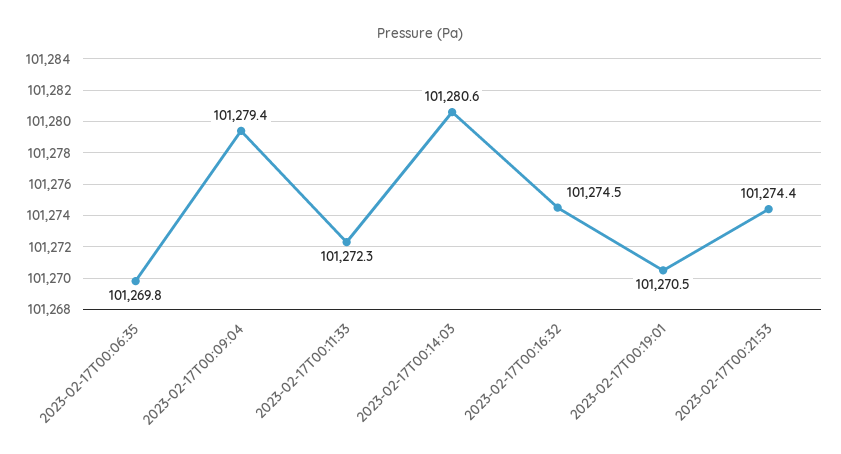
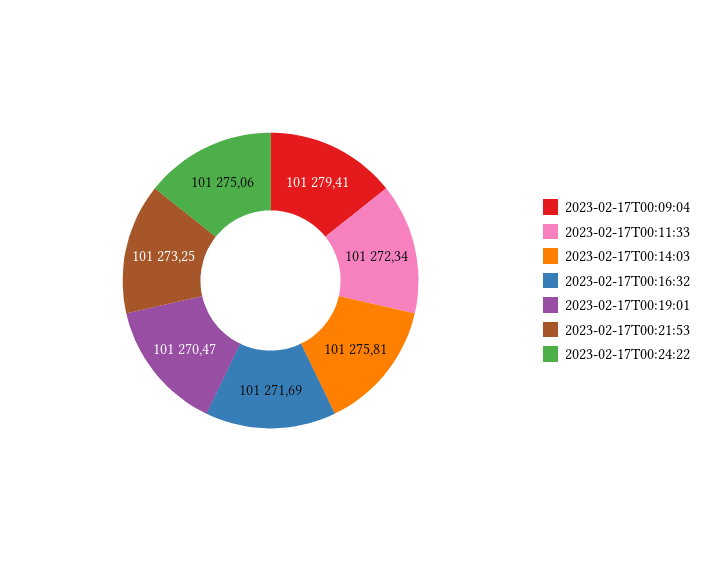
2023-02-17T00:06:35: 101269.8 -> none
2023-02-17T00:14:03: 101280.6 -> 101275.81
2023-02-17T00:16:32: 101274.5 -> 101271.69
2023-02-17T00:21:53: 101274.4 -> 101273.25
2023-02-17T00:24:22: none -> 101275.06

